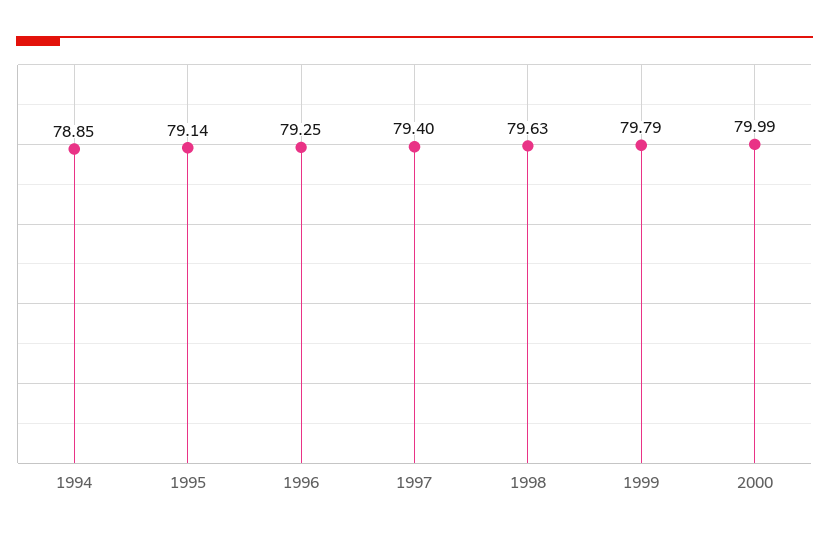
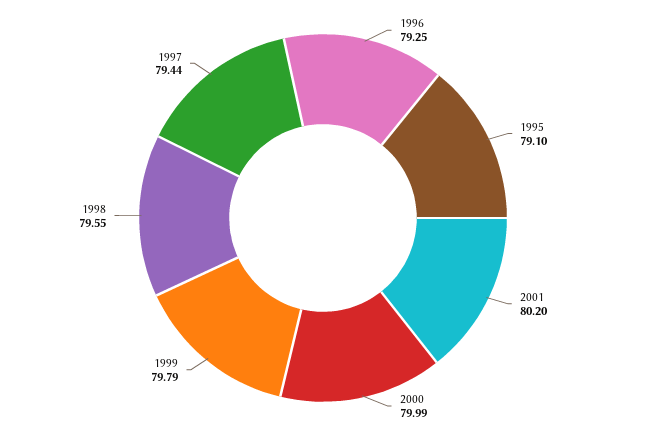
1994: 78.85 -> none
1995: 79.14 -> 79.1
1997: 79.4 -> 79.44
1998: 79.63 -> 79.55
2001: none -> 80.2

